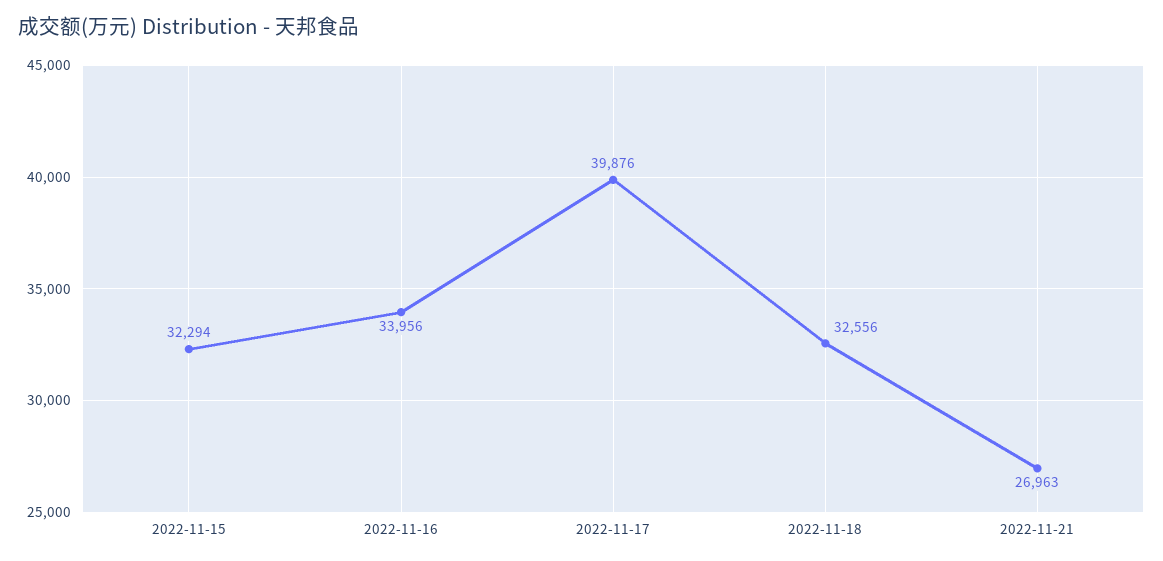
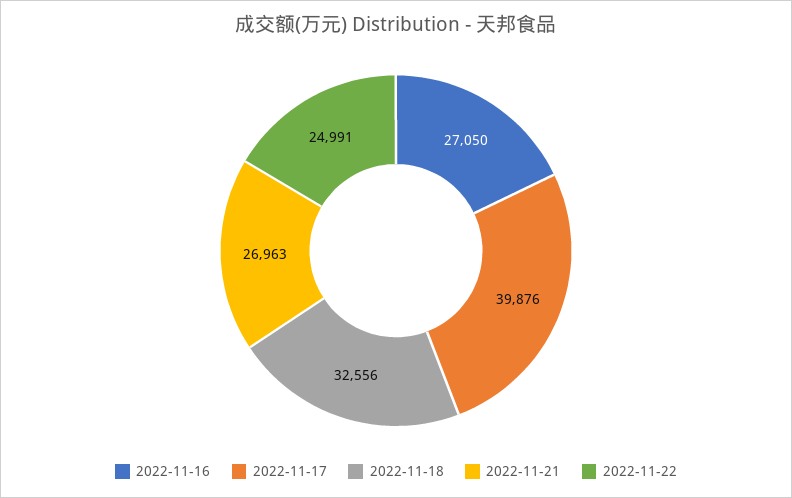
2022-11-15: 32294 -> none
2022-11-16: 33956 -> 27050
2022-11-22: none -> 24991

